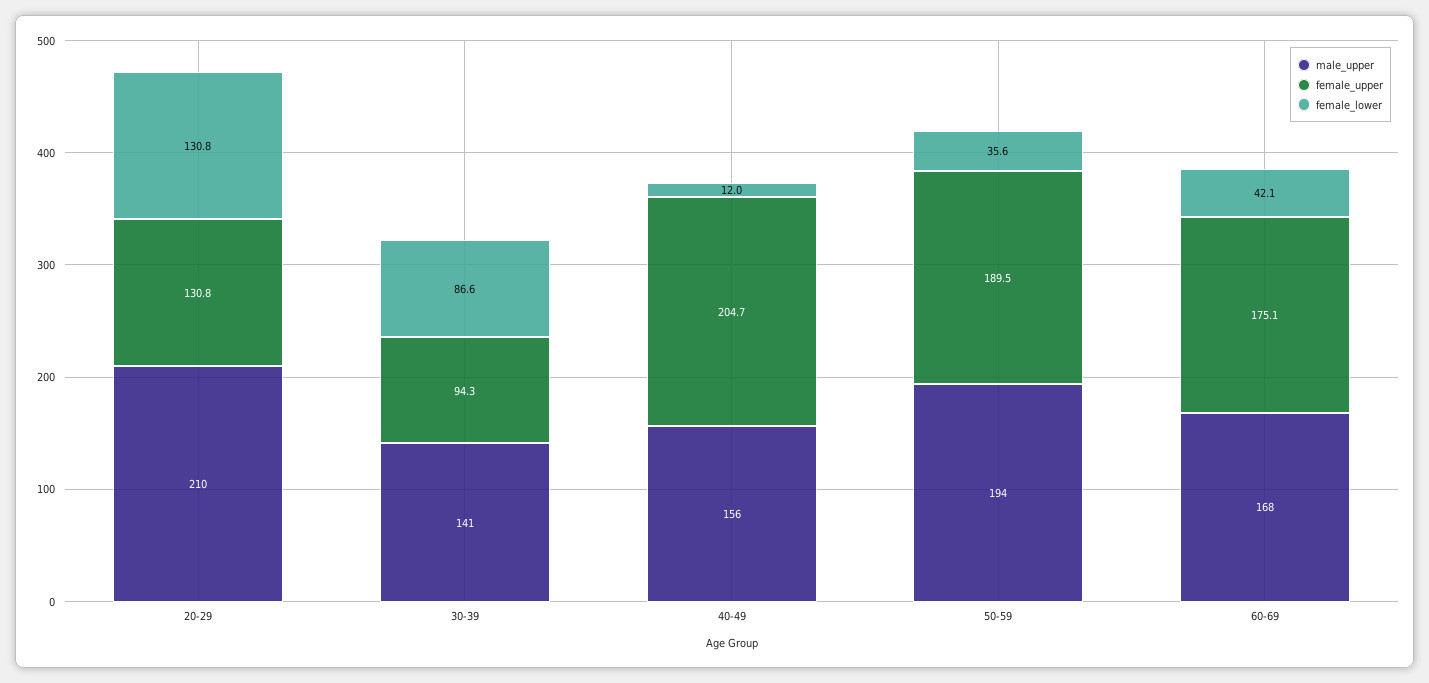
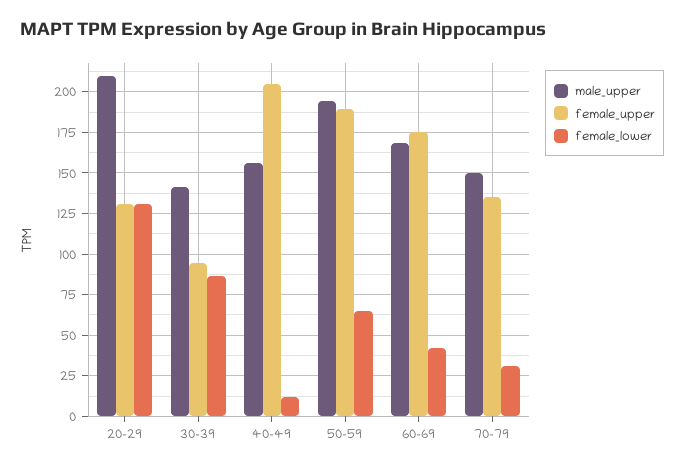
female_lower, 50-59: 35.6 -> 65
male_upper, 70-79: none -> 150
female_upper, 70-79: none -> 135
female_lower, 70-79: none -> 30

